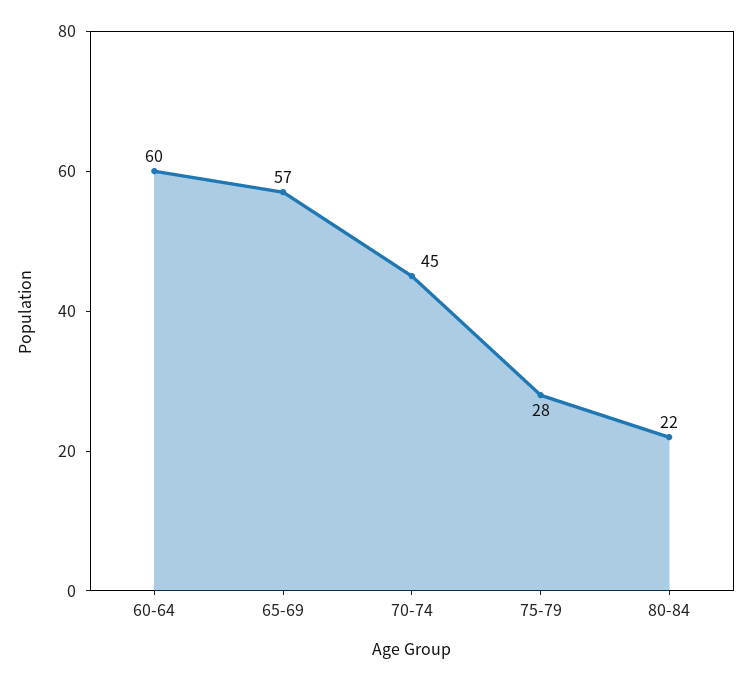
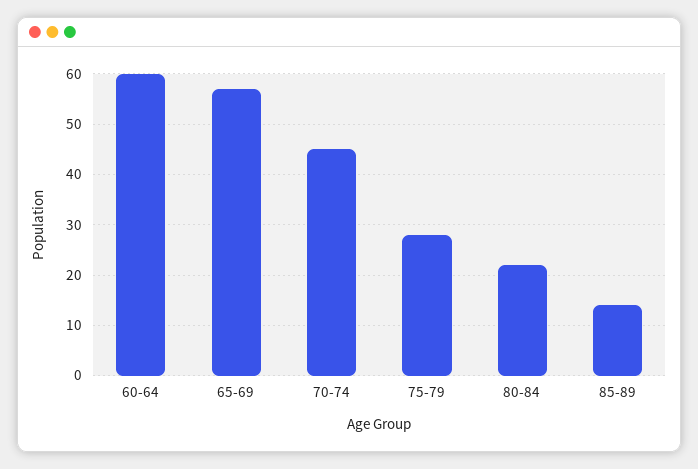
85-89: none -> 15

